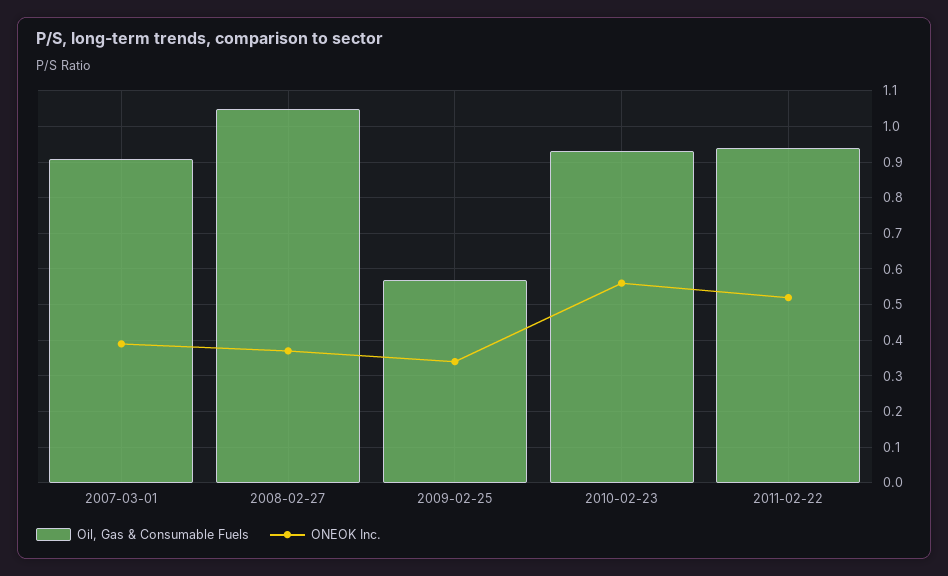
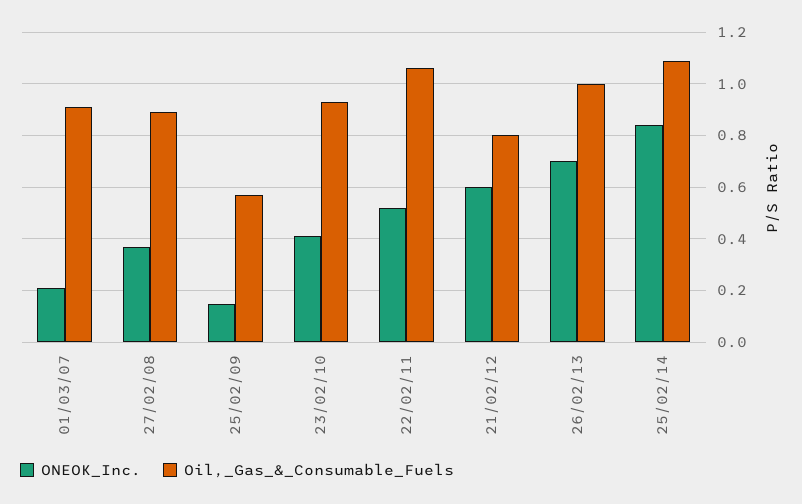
ONEOK Inc., 2007-03-01: 0.4 -> 0.2
Oil, Gas & Consumable Fuels, 2008-02-27: 1.05 -> 0.9
ONEOK Inc., 2009-02-25: 0.35 -> 0.15
ONEOK Inc., 2010-02-23: 0.55 -> 0.4
Oil, Gas & Consumable Fuels, 2011-02-22: 0.95 -> 1.05
ONEOK Inc., 21/02/12: none -> 0.6
Oil, Gas & Consumable Fuels, 21/02/12: none -> 0.8
ONEOK Inc., 26/02/13: none -> 0.7
Oil, Gas & Consumable Fuels, 26/02/13: none -> 1
ONEOK Inc., 25/02/14: none -> 0.85
Oil, Gas & Consumable Fuels, 25/02/14: none -> 1.1

